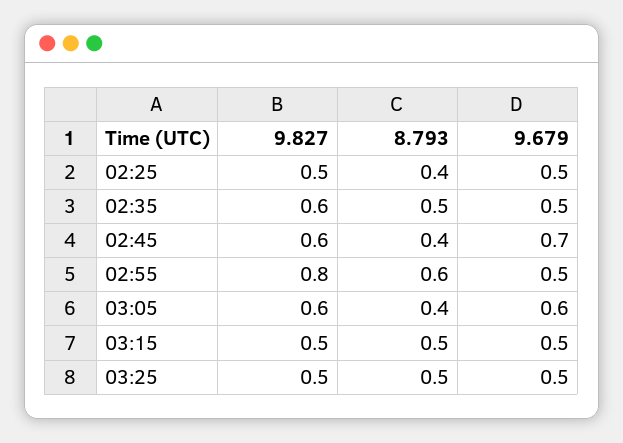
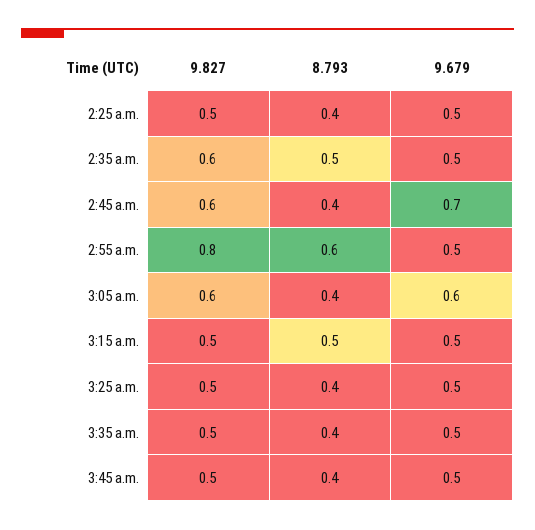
8.793, 03:25: 0.5 -> 0.4
9.827, 3:35 a.m.: none -> 0.5
8.793, 3:35 a.m.: none -> 0.4
9.679, 3:35 a.m.: none -> 0.5
9.827, 3:45 a.m.: none -> 0.5
8.793, 3:45 a.m.: none -> 0.4
9.679, 3:45 a.m.: none -> 0.5

